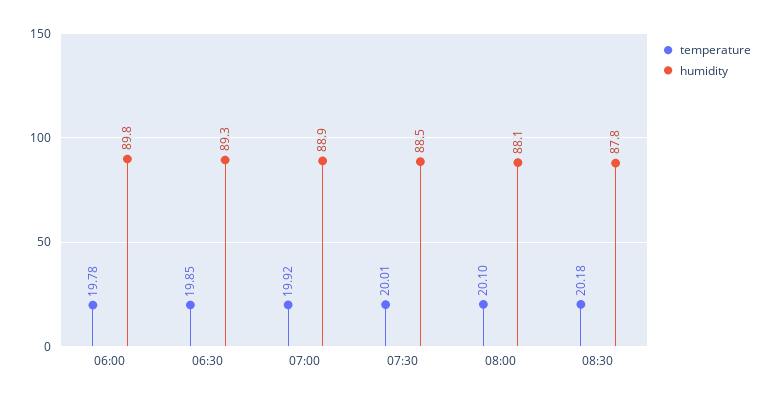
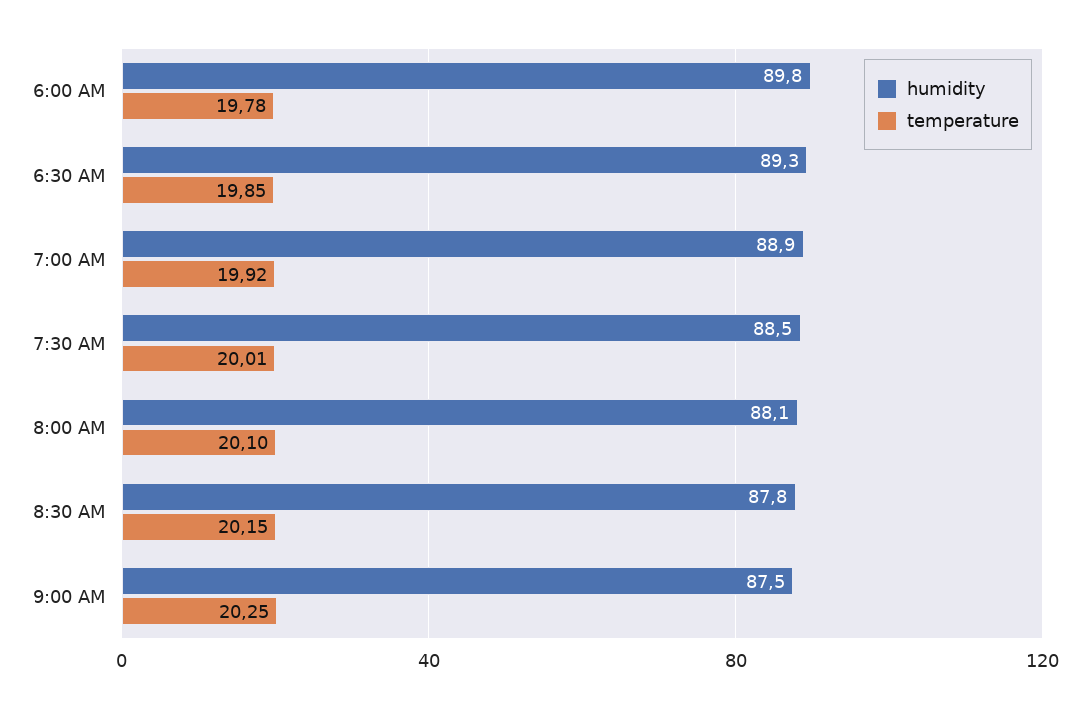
temperature, 08:30: 20.18 -> 20.15
humidity, 9:00 AM: none -> 87.5
temperature, 9:00 AM: none -> 20.25

